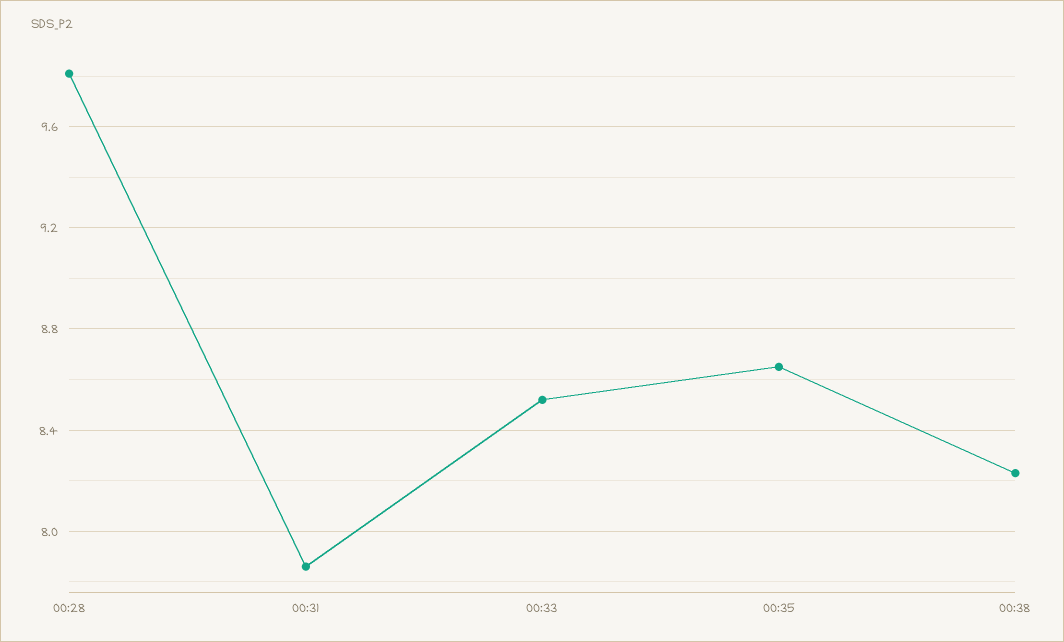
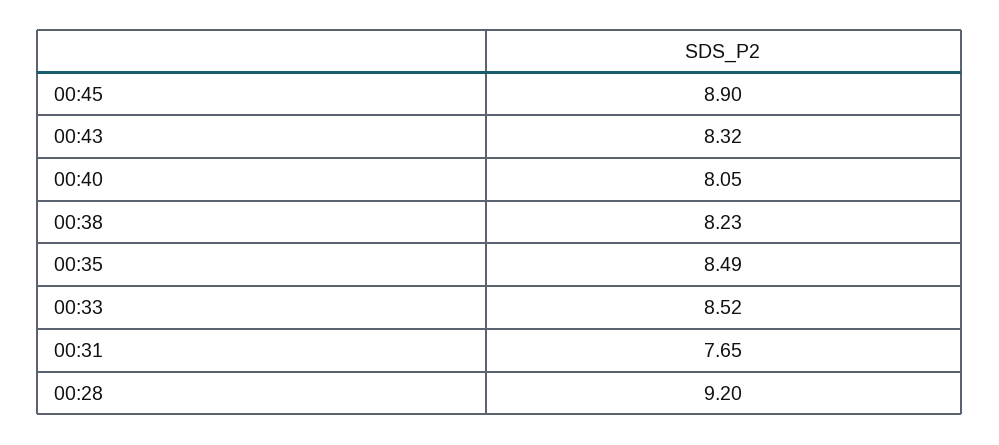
00:28: 9.8 -> 9.2
00:31: 7.85 -> 7.65
00:35: 8.65 -> 8.49
00:45: none -> 8.9
00:43: none -> 8.32
00:40: none -> 8.05

